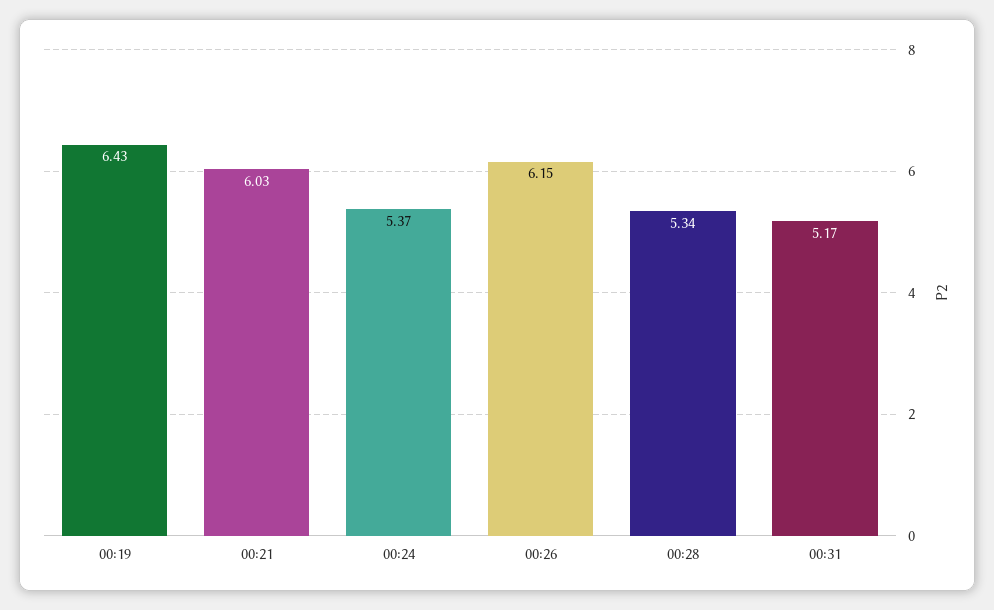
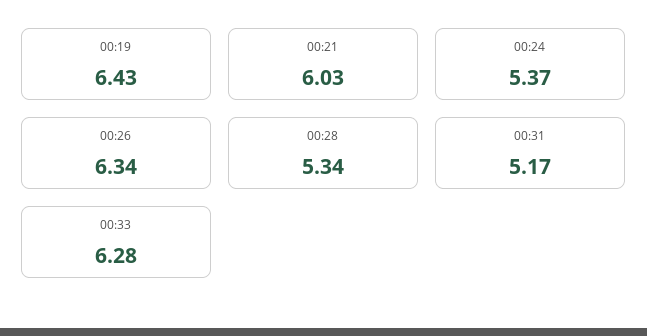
00:26: 6.15 -> 6.34
00:33: none -> 6.28

